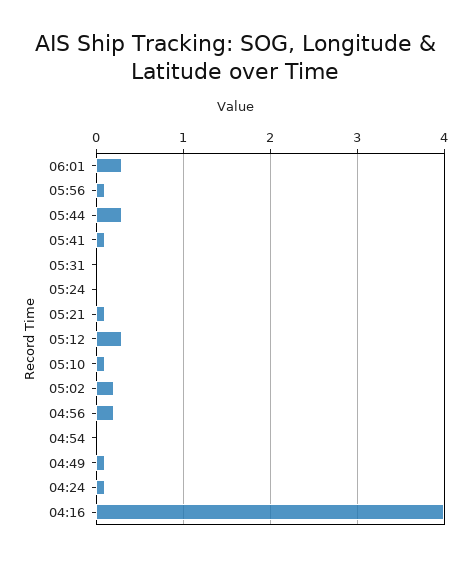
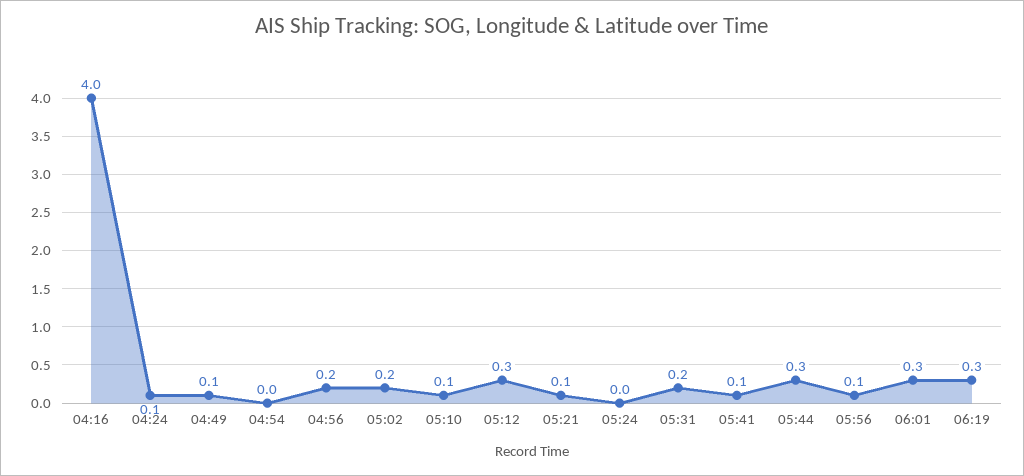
05:31: 0 -> 0.2
06:19: none -> 0.3

